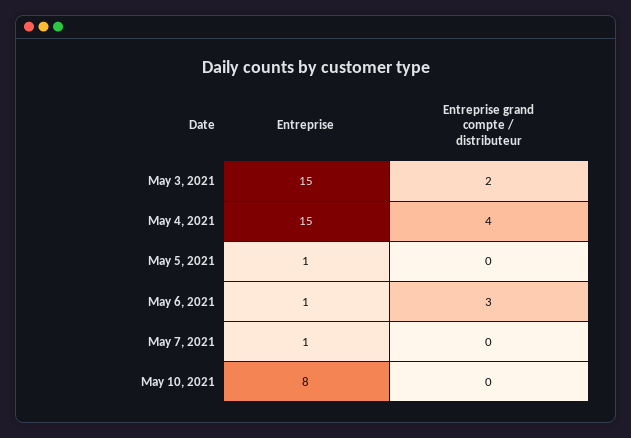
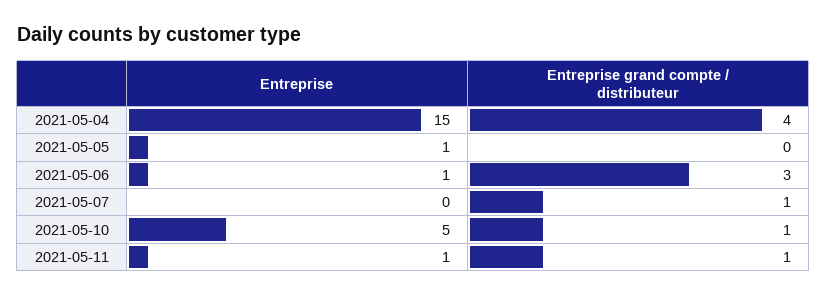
Entreprise, May 3, 2021: 15 -> none
Entreprise grand compte / distributeur, May 3, 2021: 2 -> none
Entreprise, May 7, 2021: 1 -> 0
Entreprise grand compte / distributeur, May 7, 2021: 0 -> 1
Entreprise, May 10, 2021: 8 -> 5
Entreprise grand compte / distributeur, May 10, 2021: 0 -> 1
Entreprise, 2021-05-11: none -> 1
Entreprise grand compte / distributeur, 2021-05-11: none -> 1

